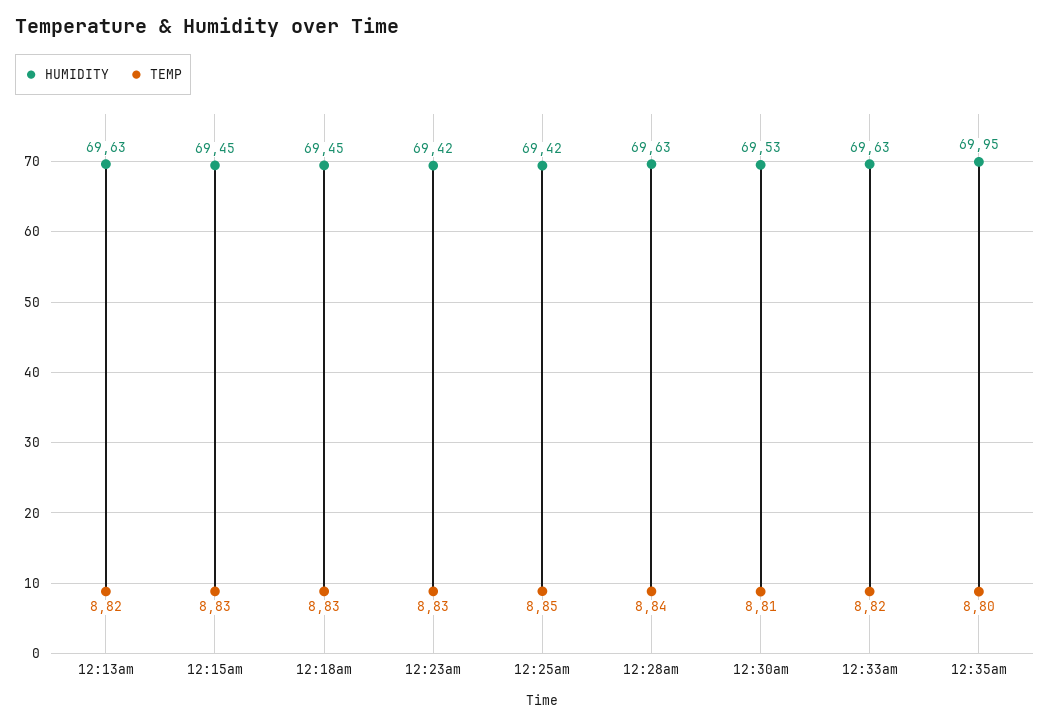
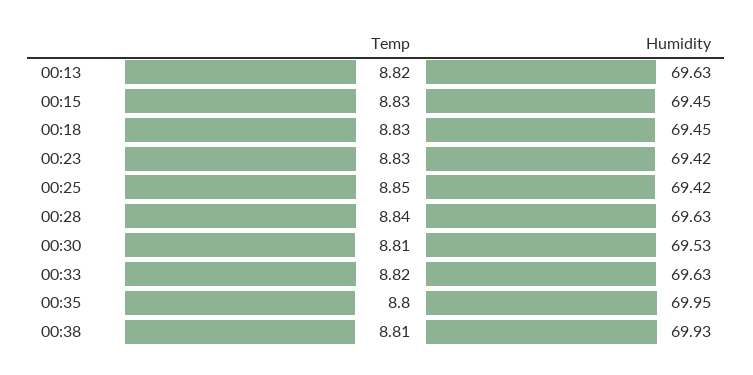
TEMP, 00:38: none -> 8.81
HUMIDITY, 00:38: none -> 69.93

